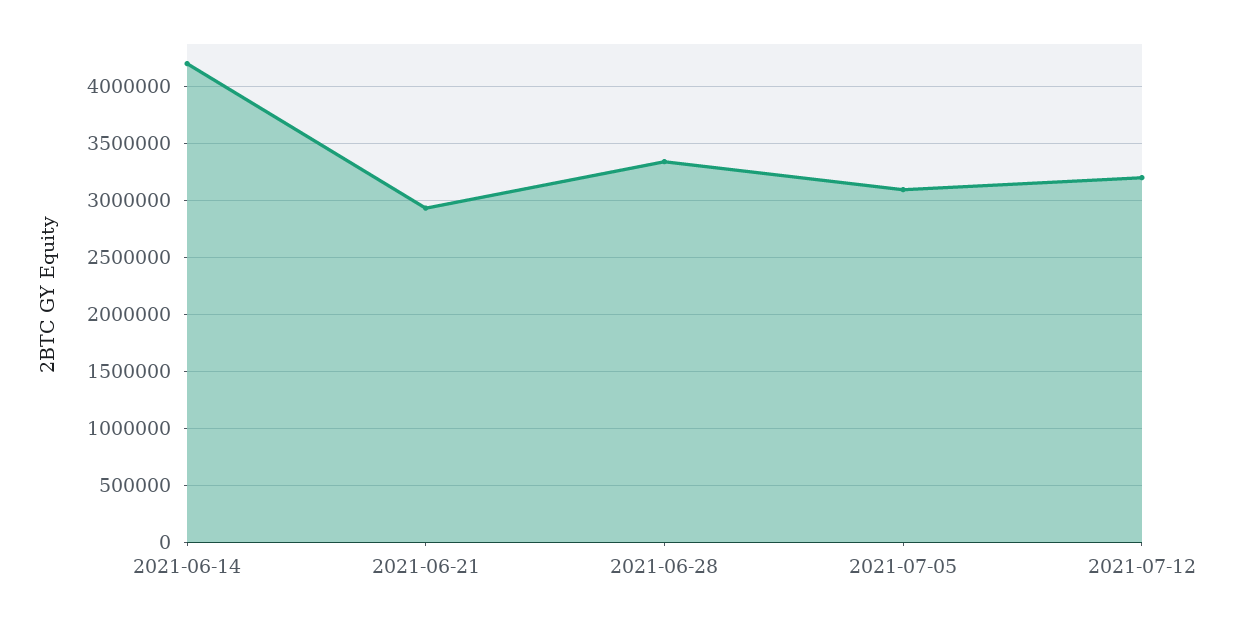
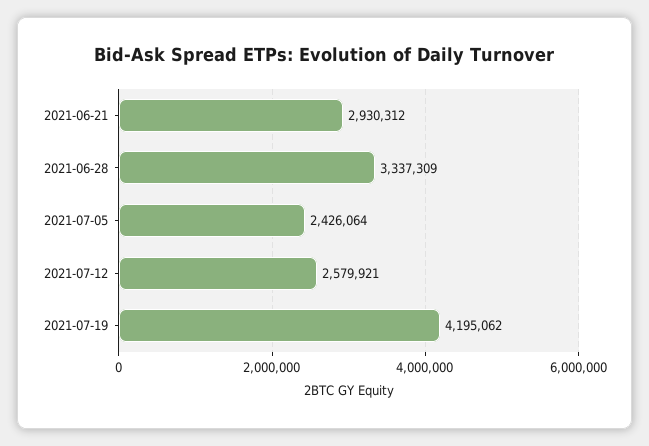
2021-06-14: 4200000 -> none
2021-07-05: 3100000 -> 2426064
2021-07-12: 3200000 -> 2579921
2021-07-19: none -> 4195062

